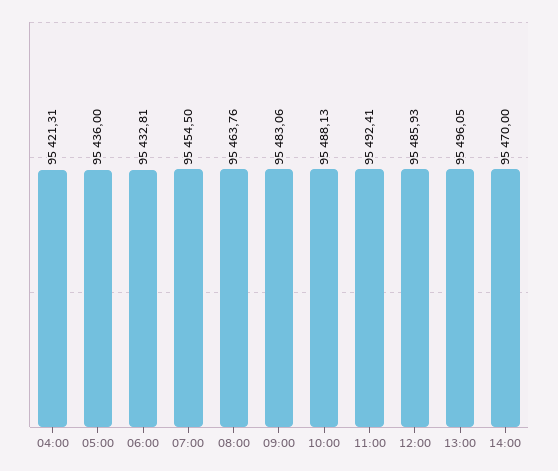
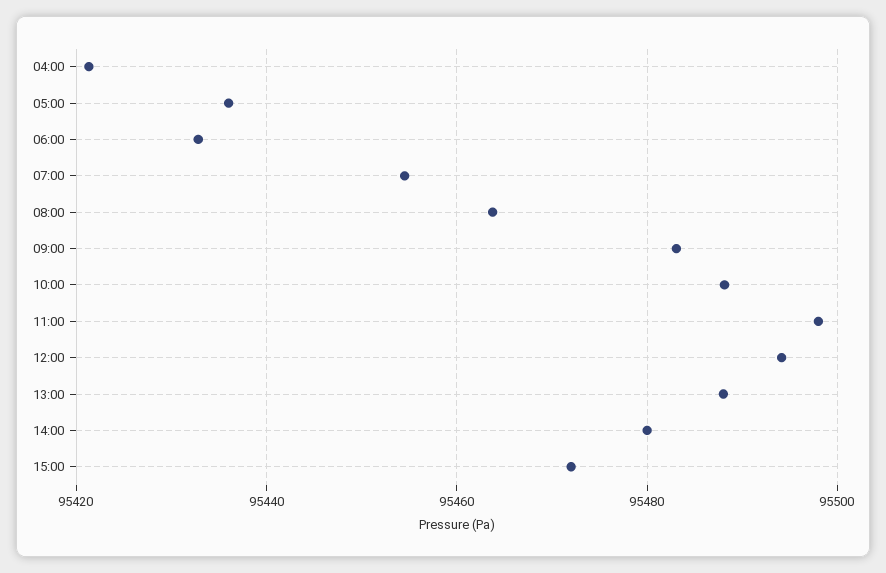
11:00: 95492.41 -> 95498
12:00: 95485.93 -> 95494
13:00: 95496.05 -> 95488
14:00: 95470 -> 95480
15:00: none -> 95472

